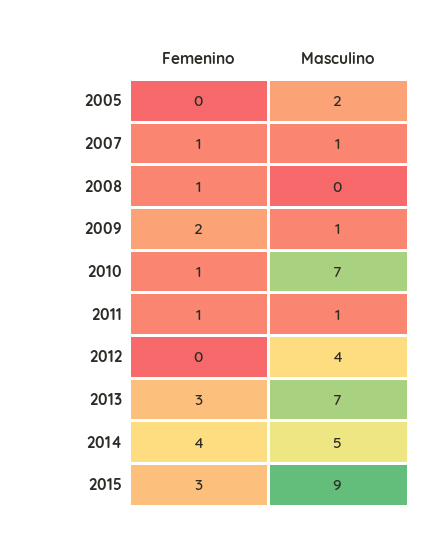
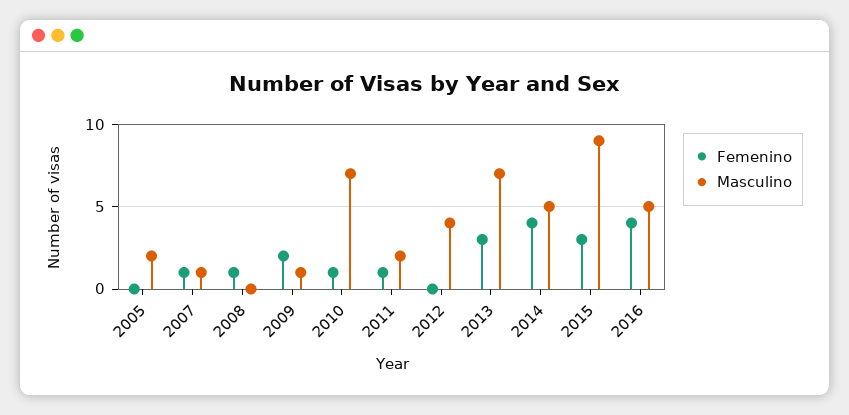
Masculino, 2011: 1 -> 2
Femenino, 2016: none -> 4
Masculino, 2016: none -> 5

